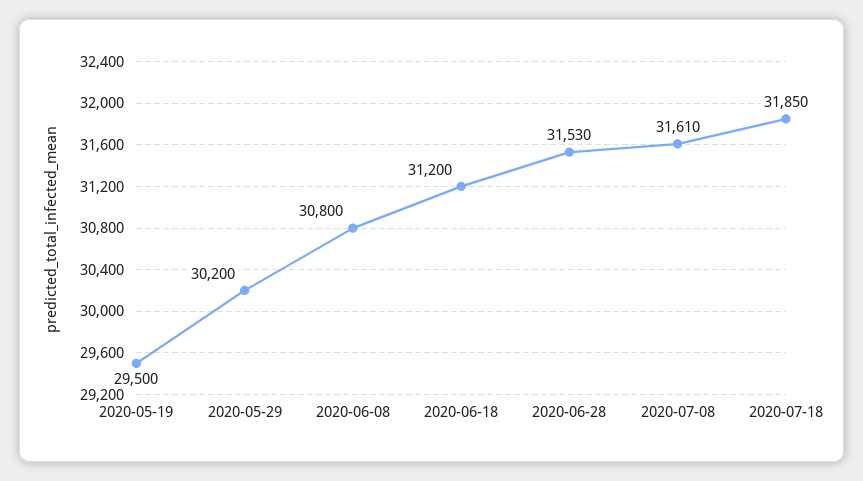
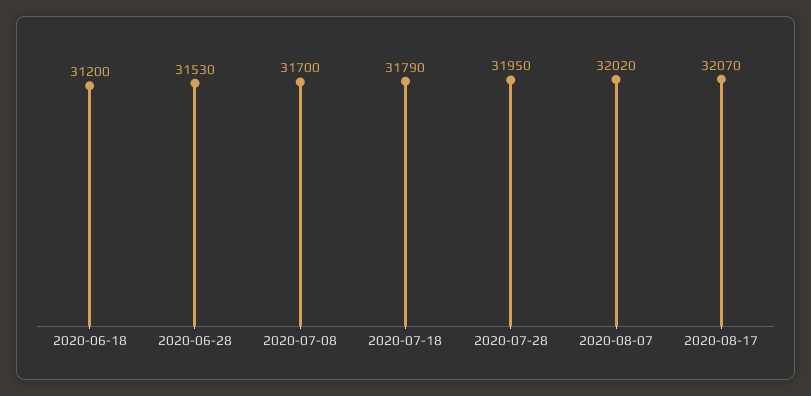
2020-05-19: 29500 -> none
2020-05-29: 30200 -> none
2020-06-08: 30800 -> none
2020-07-08: 31610 -> 31700
2020-07-18: 31850 -> 31790
2020-07-28: none -> 31950
2020-08-07: none -> 32020
2020-08-17: none -> 32070

